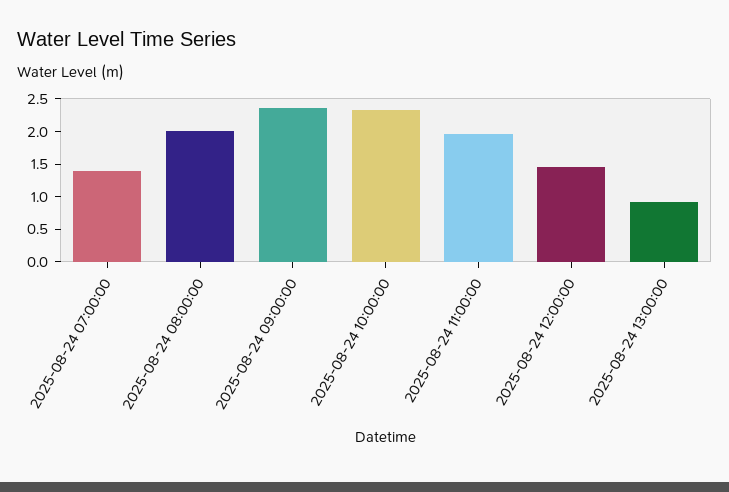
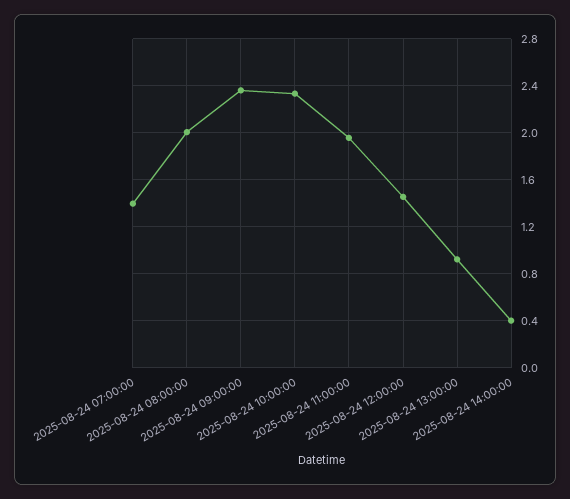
2025-08-24 14:00:00: none -> 0.4

